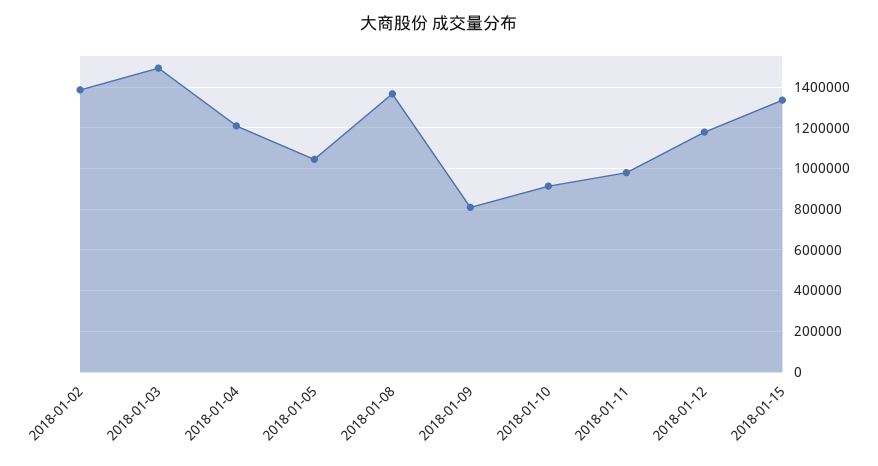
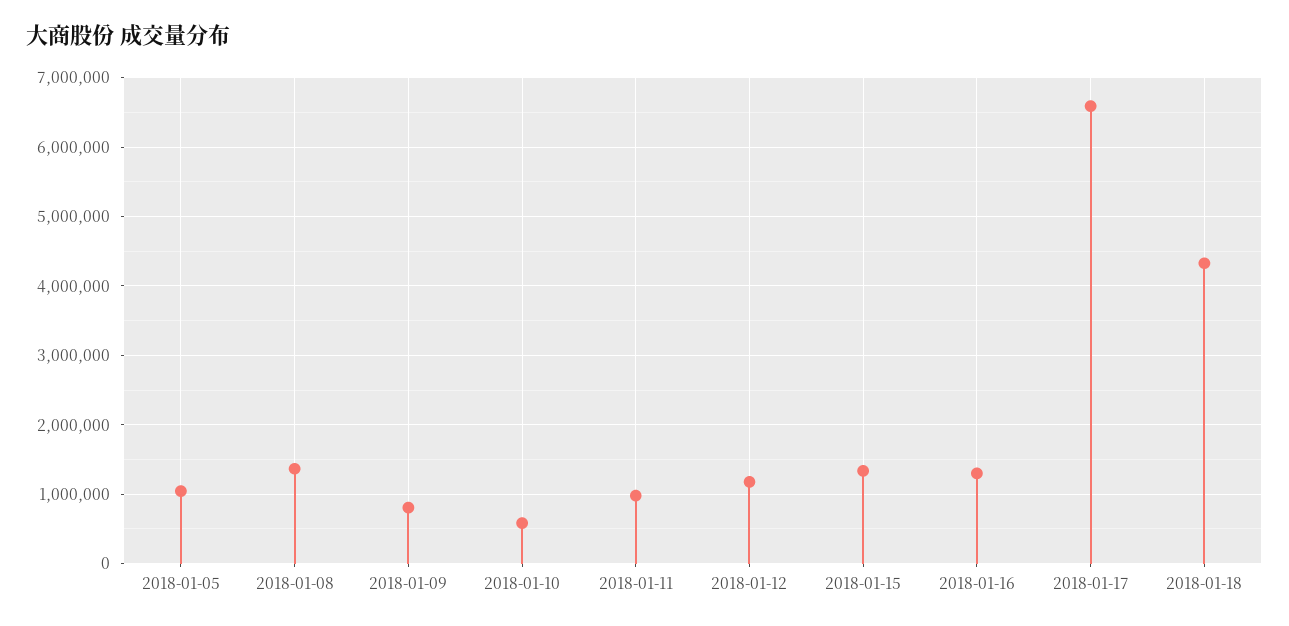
2018-01-02: 1400000 -> none
2018-01-03: 1500000 -> none
2018-01-04: 1200000 -> none
2018-01-10: 900000 -> 600000
2018-01-16: none -> 1300000
2018-01-17: none -> 6600000
2018-01-18: none -> 4300000

